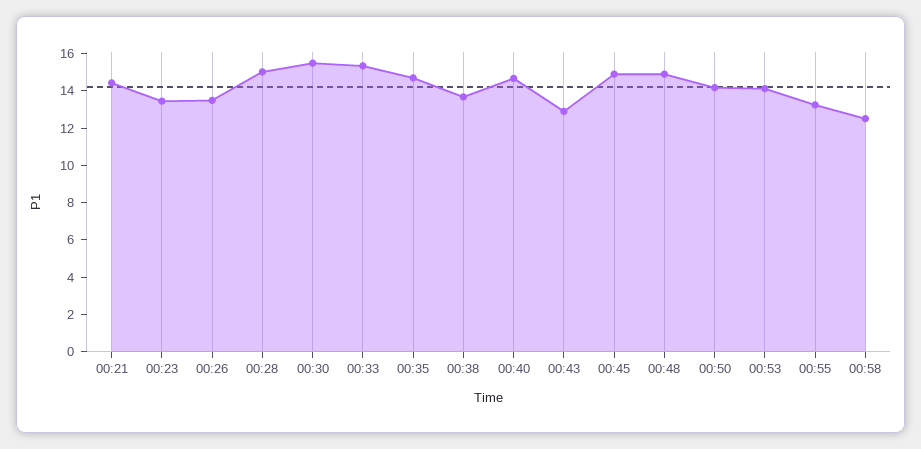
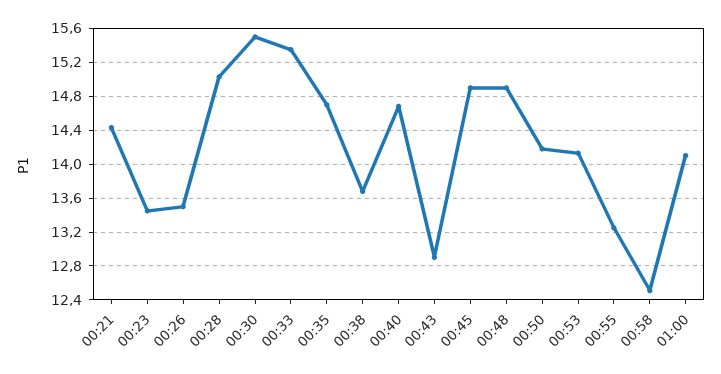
01:00: none -> 14.1

